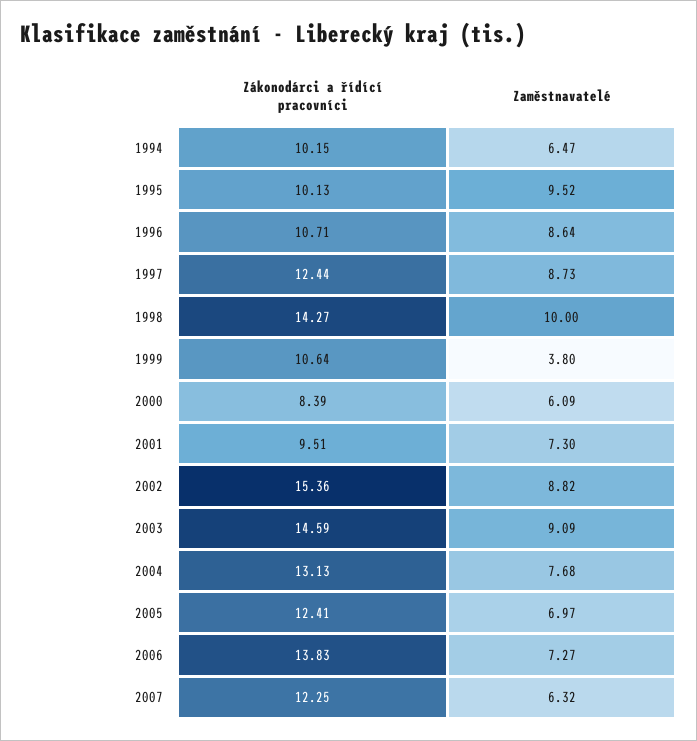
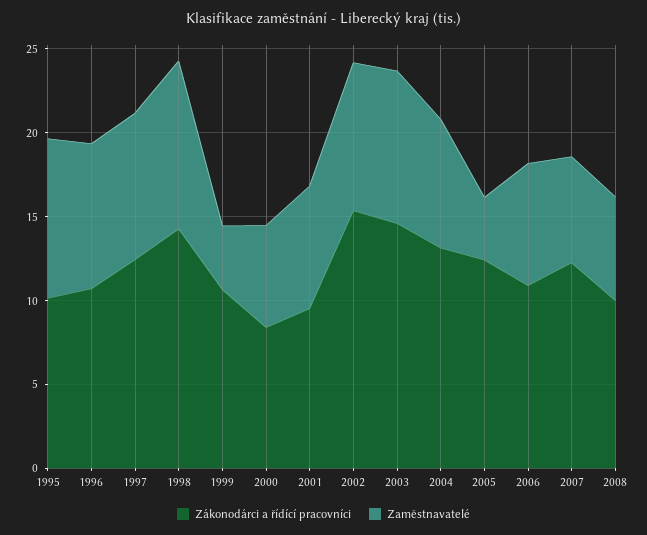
Zákonodárci a řídící pracovníci, 1994: 10.15 -> none
Zaměstnavatelé, 1994: 6.47 -> none
Zaměstnavatelé, 2005: 6.97 -> 4
Zákonodárci a řídící pracovníci, 2006: 13.83 -> 11
Zákonodárci a řídící pracovníci, 2008: none -> 10
Zaměstnavatelé, 2008: none -> 6

